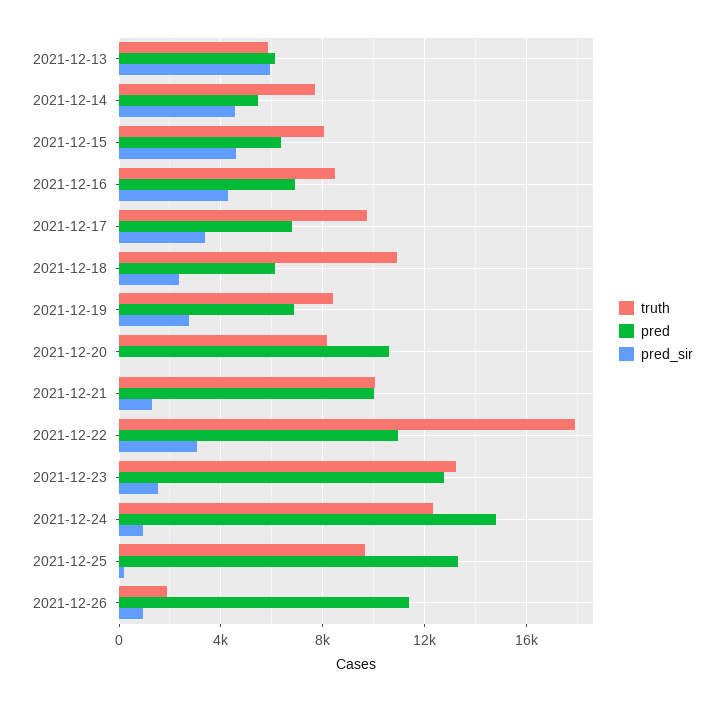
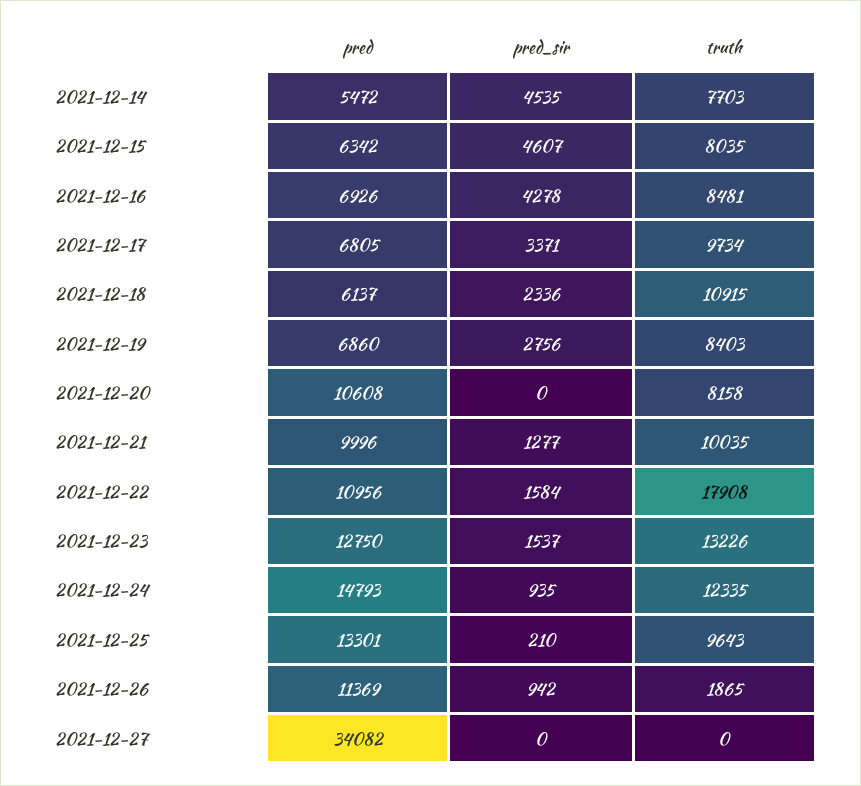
truth, 2021-12-13: 6000 -> none
pred, 2021-12-13: 6000 -> none
pred_sir, 2021-12-13: 6000 -> none
pred_sir, 2021-12-22: 3000 -> 1584
pred, 2021-12-27: none -> 34082
pred_sir, 2021-12-27: none -> 0
truth, 2021-12-27: none -> 0

